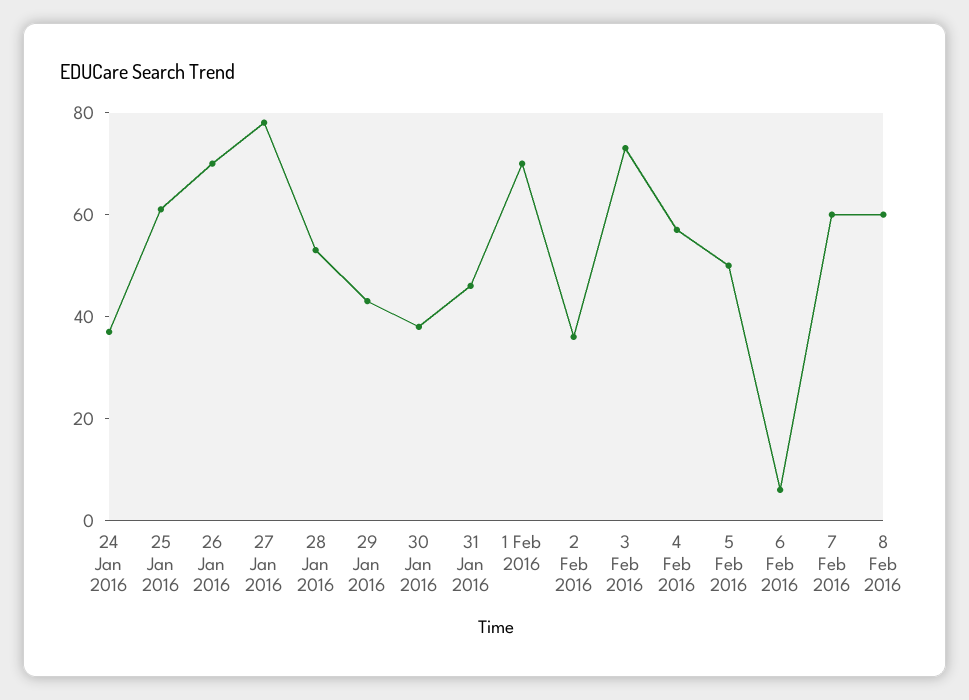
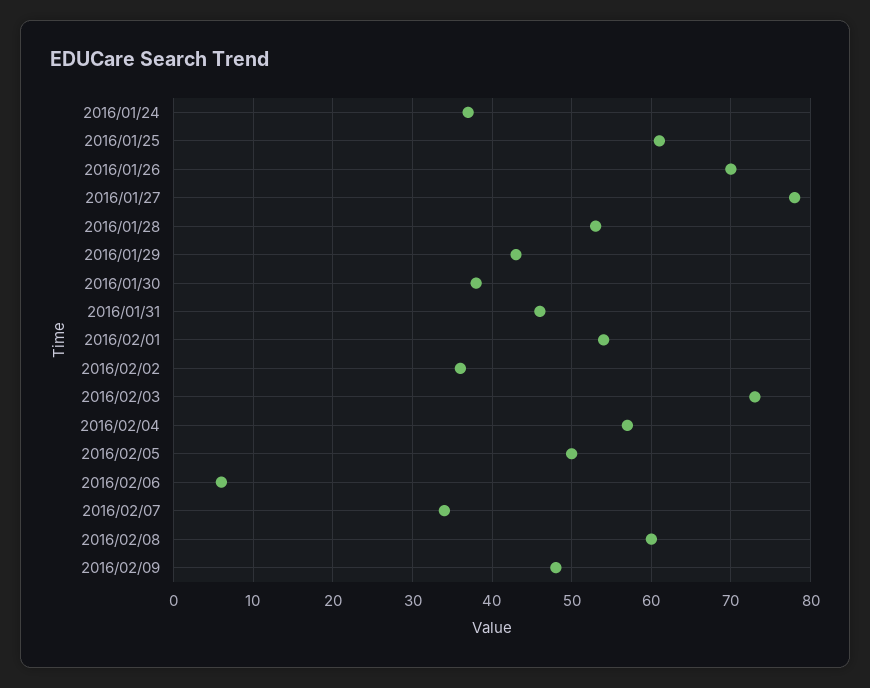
1 Feb 2016: 70 -> 54
7 Feb 2016: 60 -> 34
2016/02/09: none -> 48

